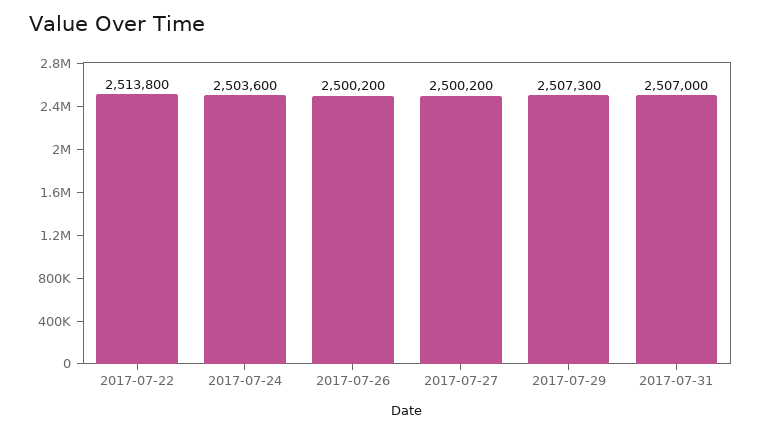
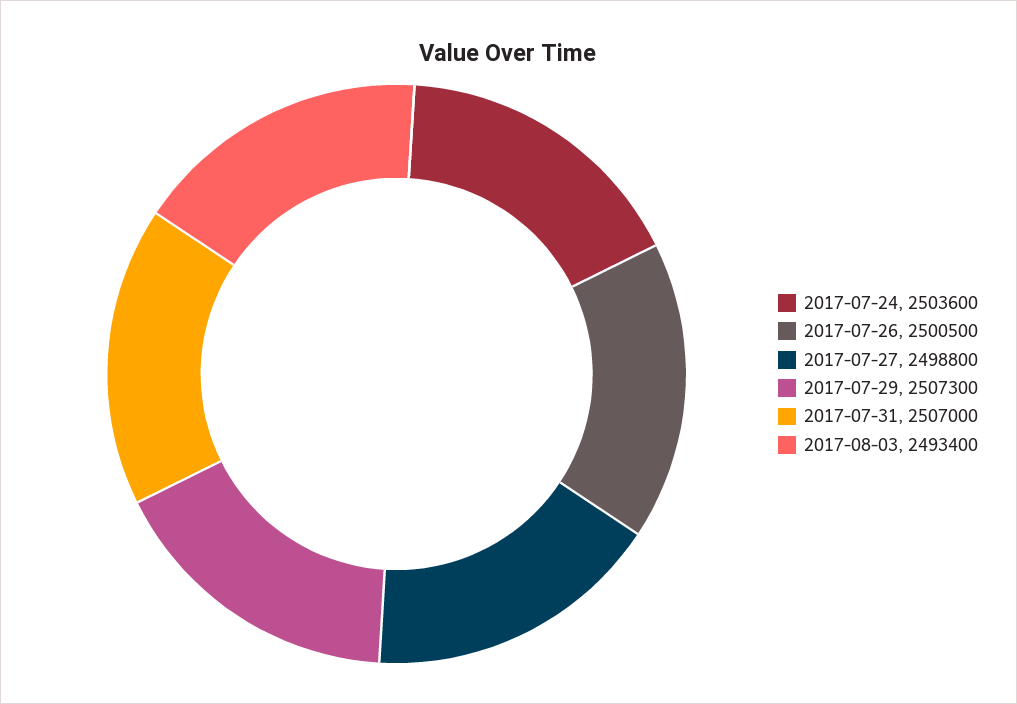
2017-07-22: 2513800 -> none
2017-07-26: 2500200 -> 2500500
2017-07-27: 2500200 -> 2498800
2017-08-03: none -> 2493400

